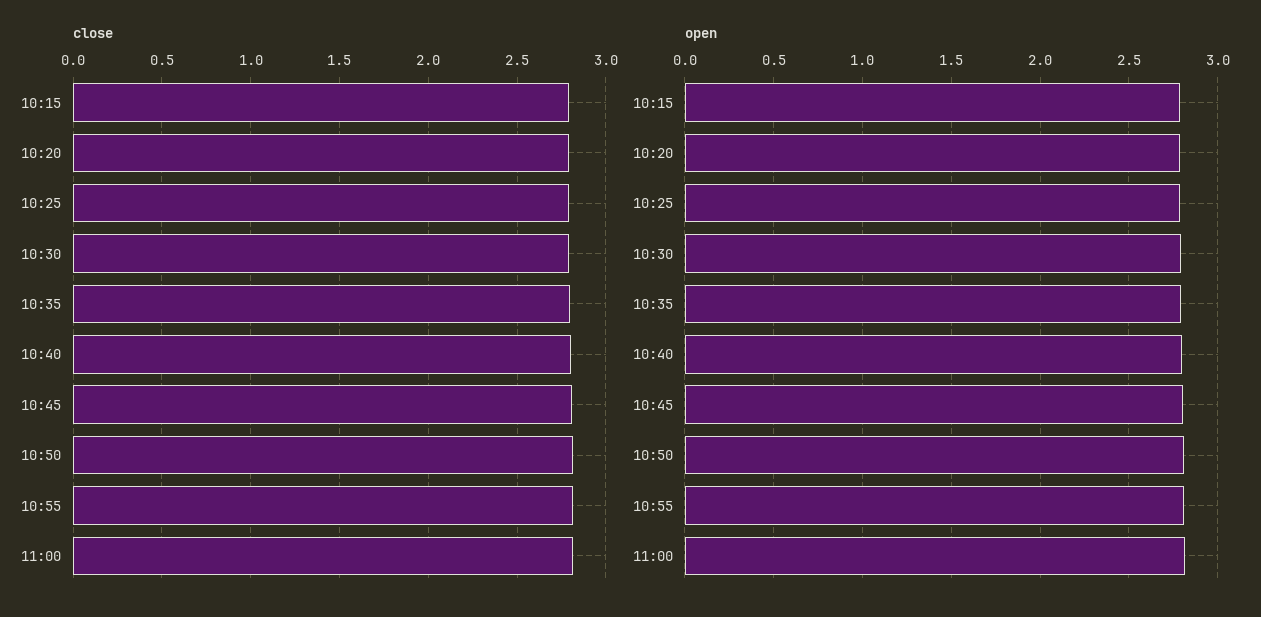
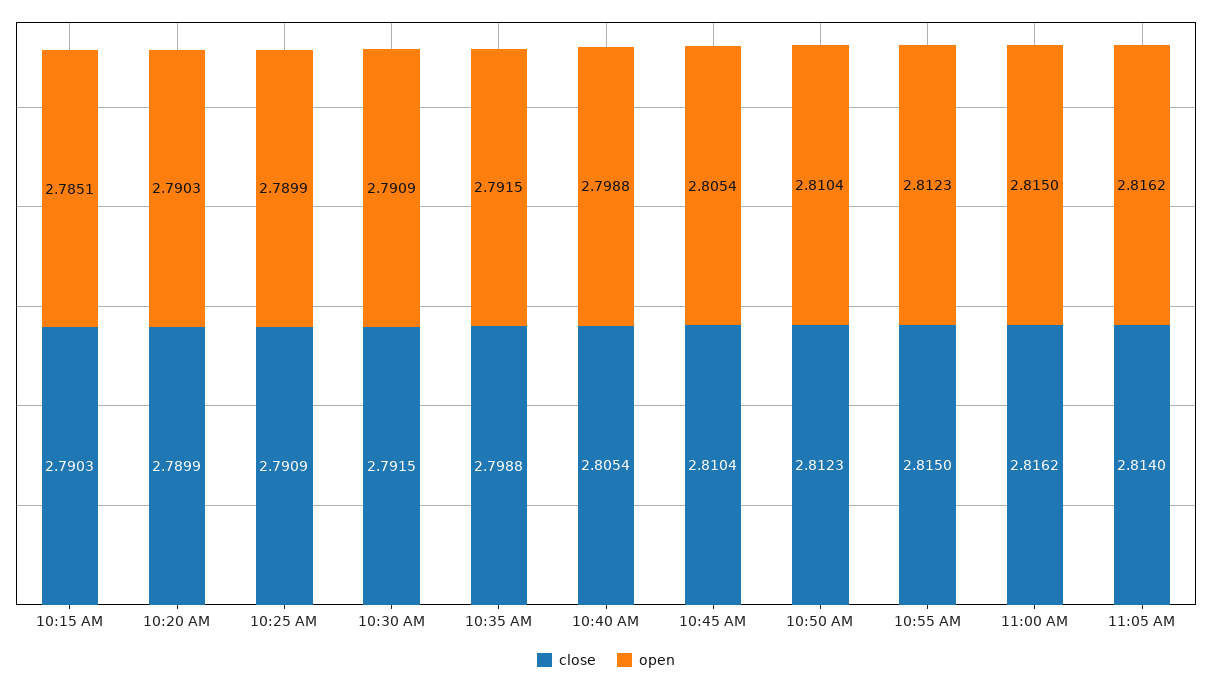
close, 11:05 AM: none -> 2.814
open, 11:05 AM: none -> 2.8162

